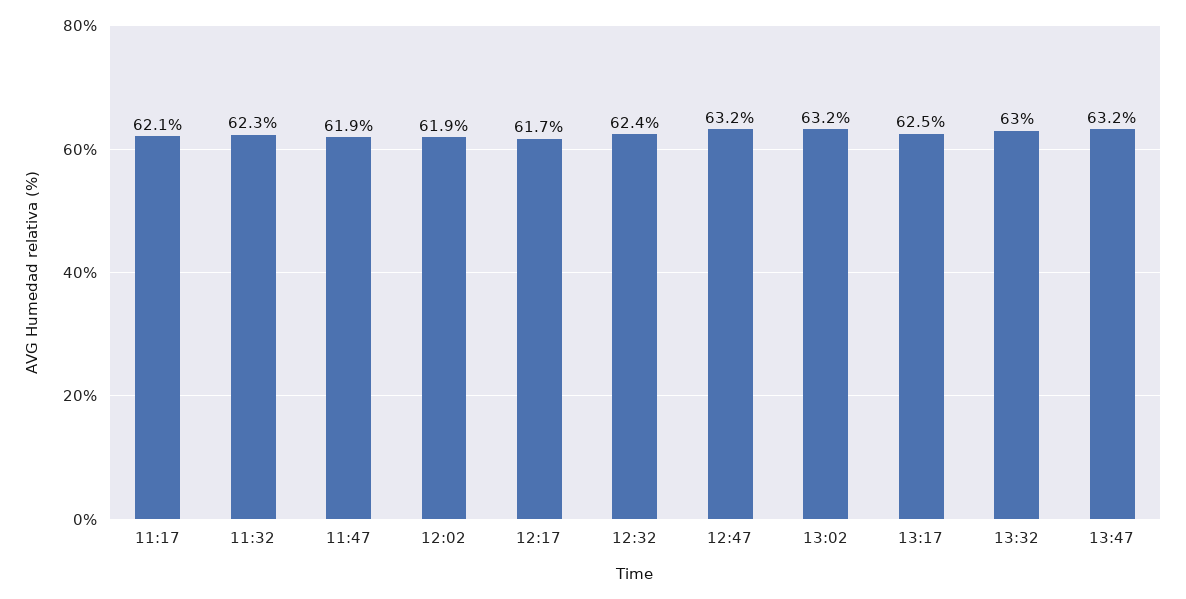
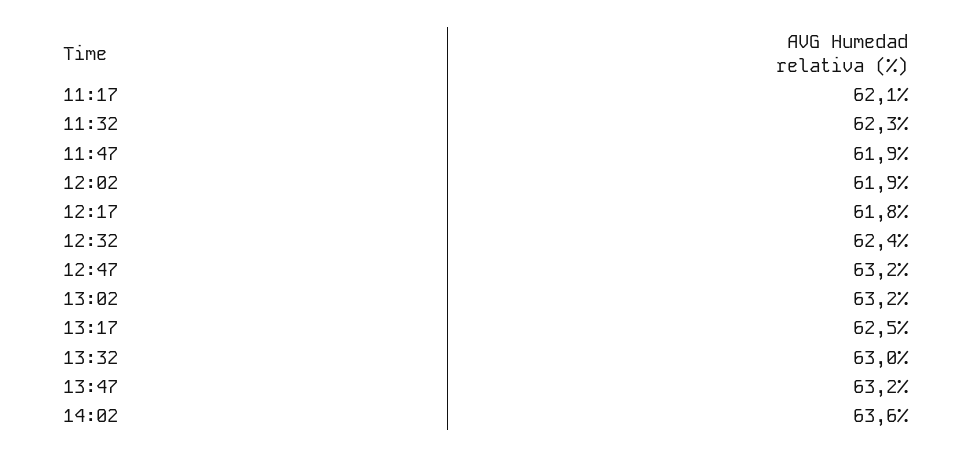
12:17: 61.7 -> 61.8
14:02: none -> 63.6

